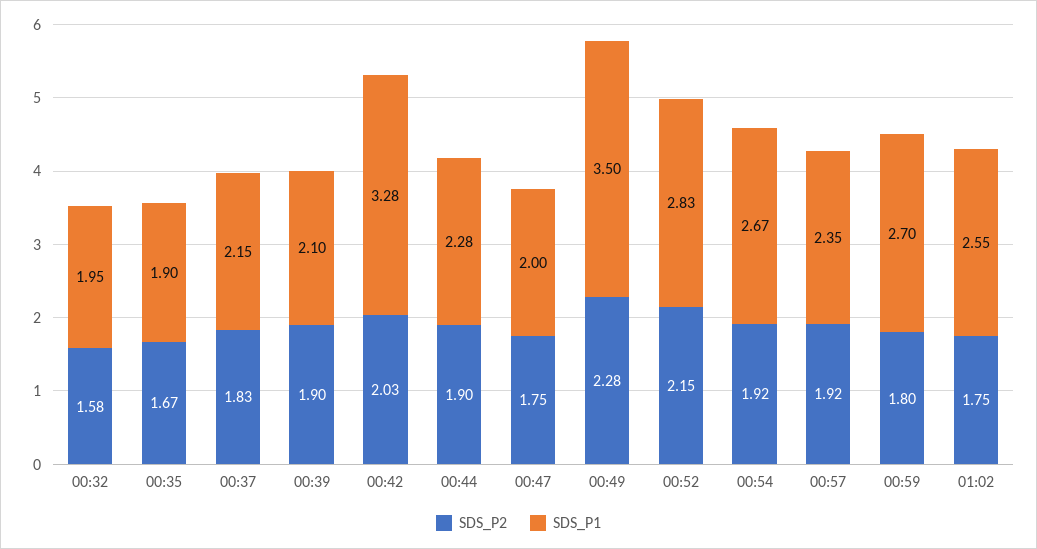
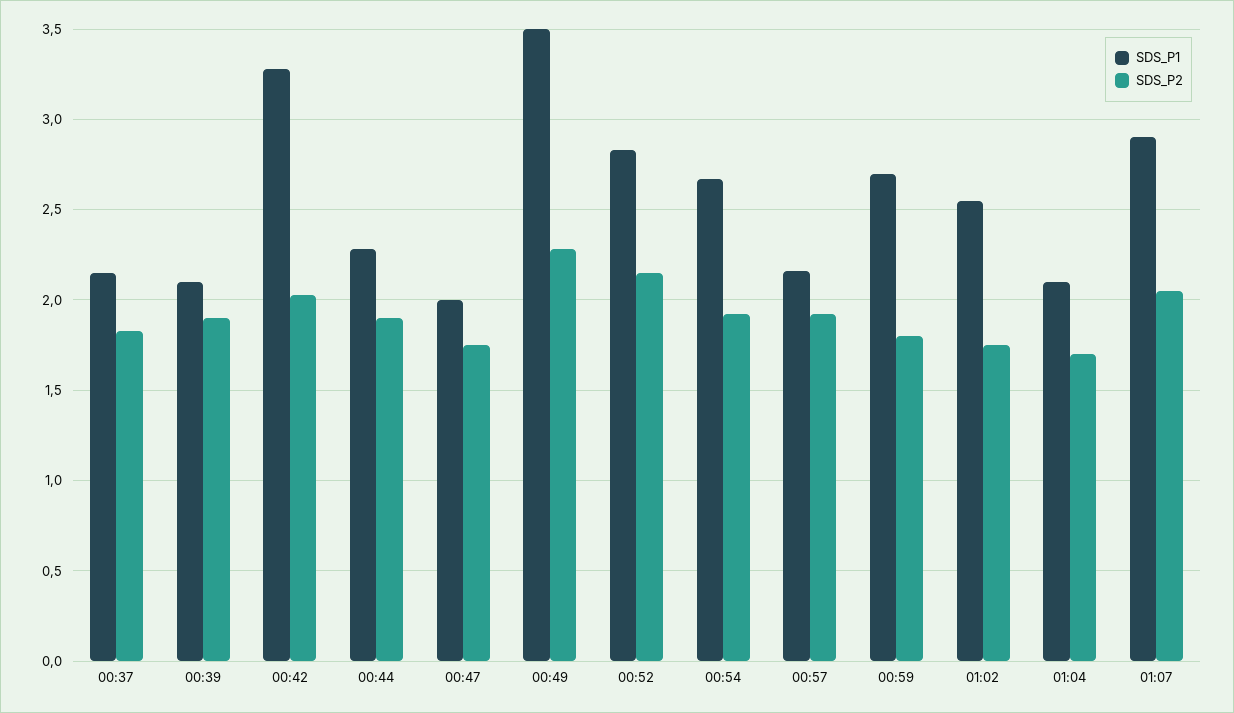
SDS_P2, 00:32: 1.58 -> none
SDS_P1, 00:32: 1.95 -> none
SDS_P2, 00:35: 1.67 -> none
SDS_P1, 00:35: 1.9 -> none
SDS_P1, 00:57: 2.35 -> 2.15
SDS_P1, 01:04: none -> 2.1
SDS_P2, 01:04: none -> 1.7
SDS_P1, 01:07: none -> 2.9
SDS_P2, 01:07: none -> 2.05

